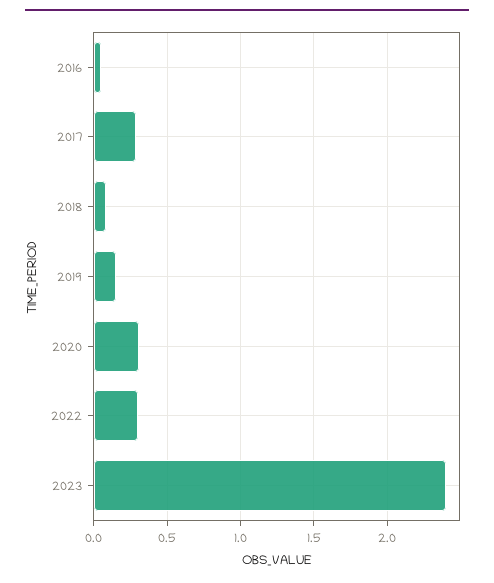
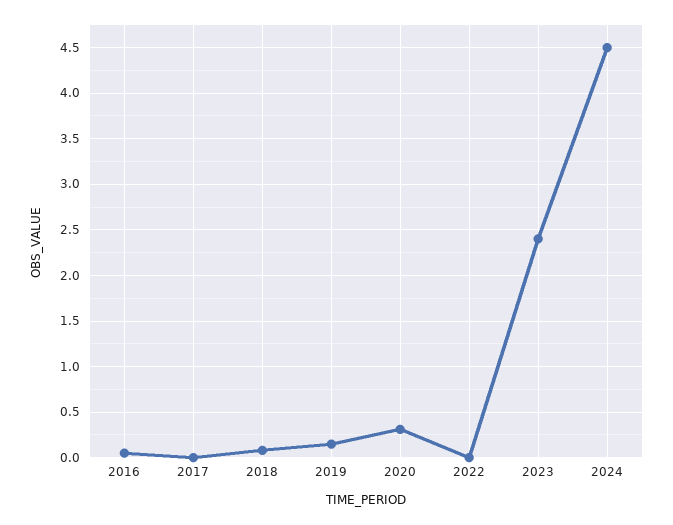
2017: 0.3 -> 0
2022: 0.3 -> 0
2024: none -> 4.5

